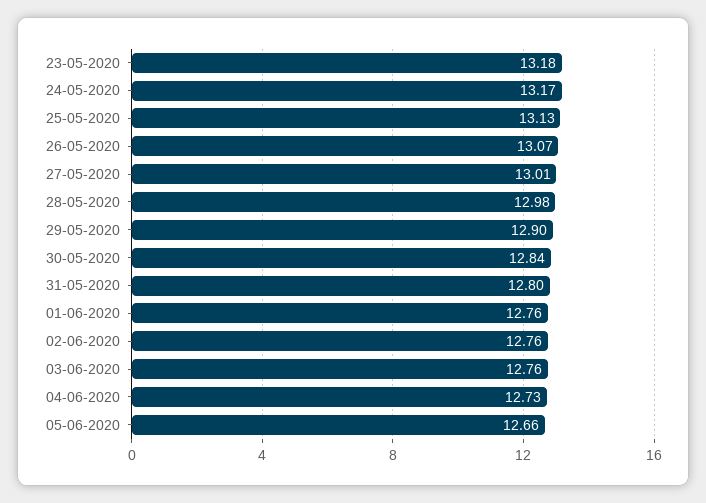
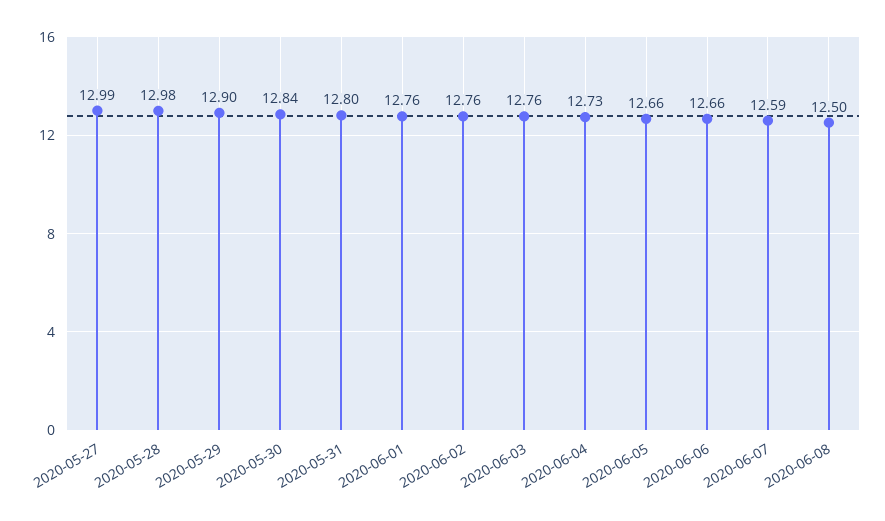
23-05-2020: 13.18 -> none
24-05-2020: 13.17 -> none
25-05-2020: 13.13 -> none
26-05-2020: 13.07 -> none
27-05-2020: 13.01 -> 12.99
2020-06-06: none -> 12.66
2020-06-07: none -> 12.59
2020-06-08: none -> 12.5

